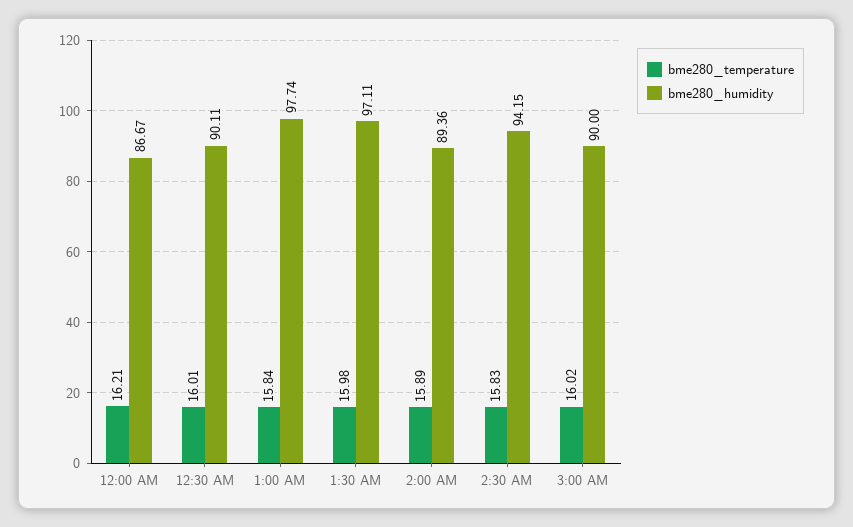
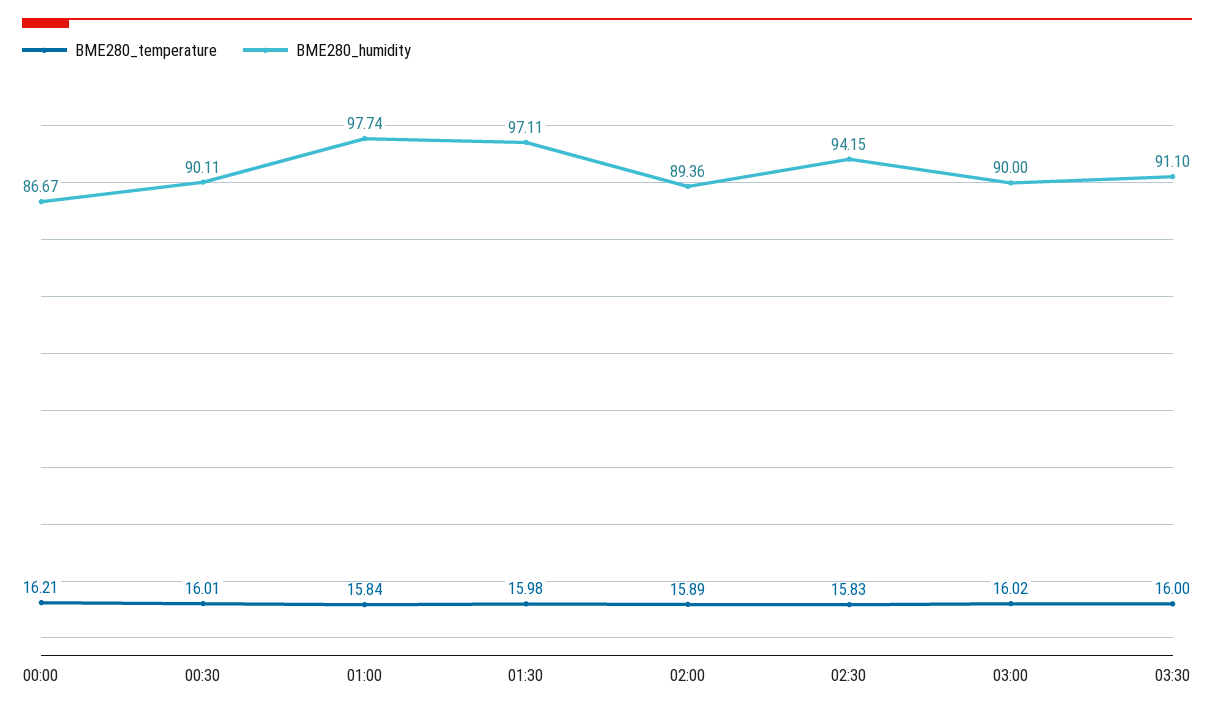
bme280_temperature, 03:30: none -> 16
bme280_humidity, 03:30: none -> 91.1

